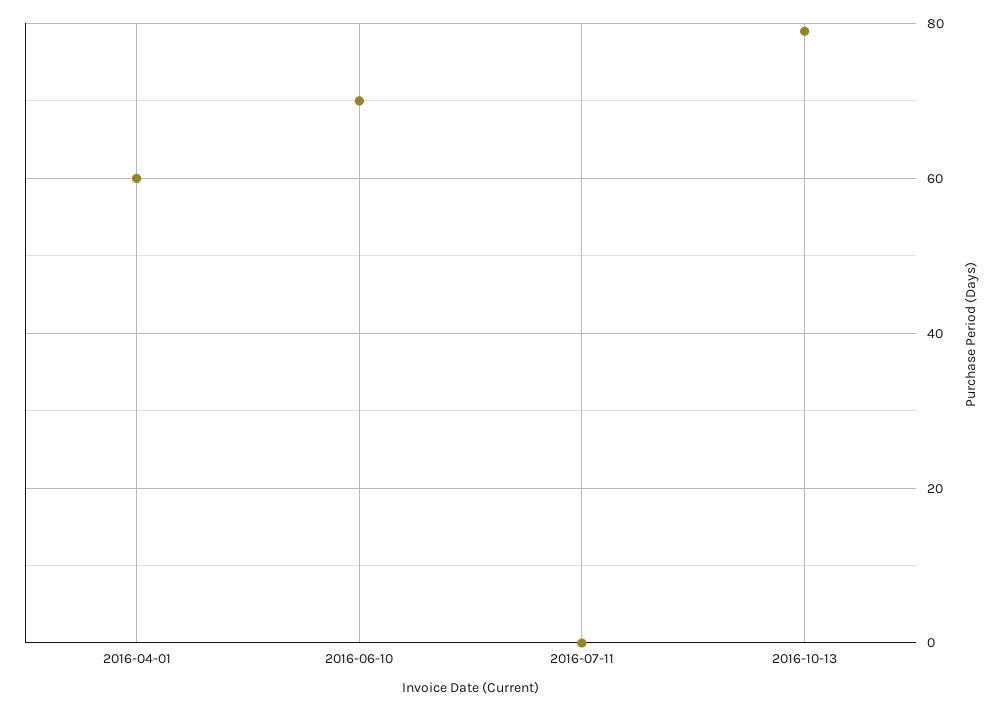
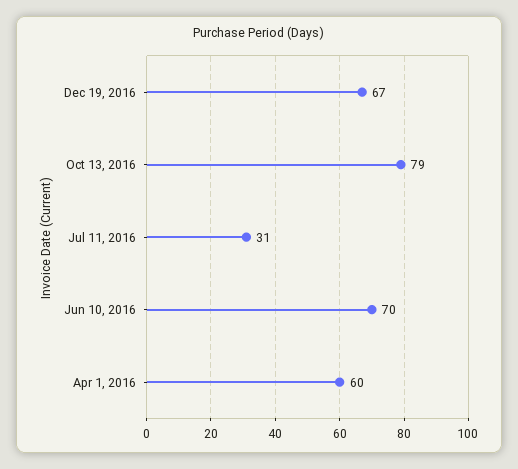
2016-07-11: 0 -> 31
Dec 19, 2016: none -> 67

